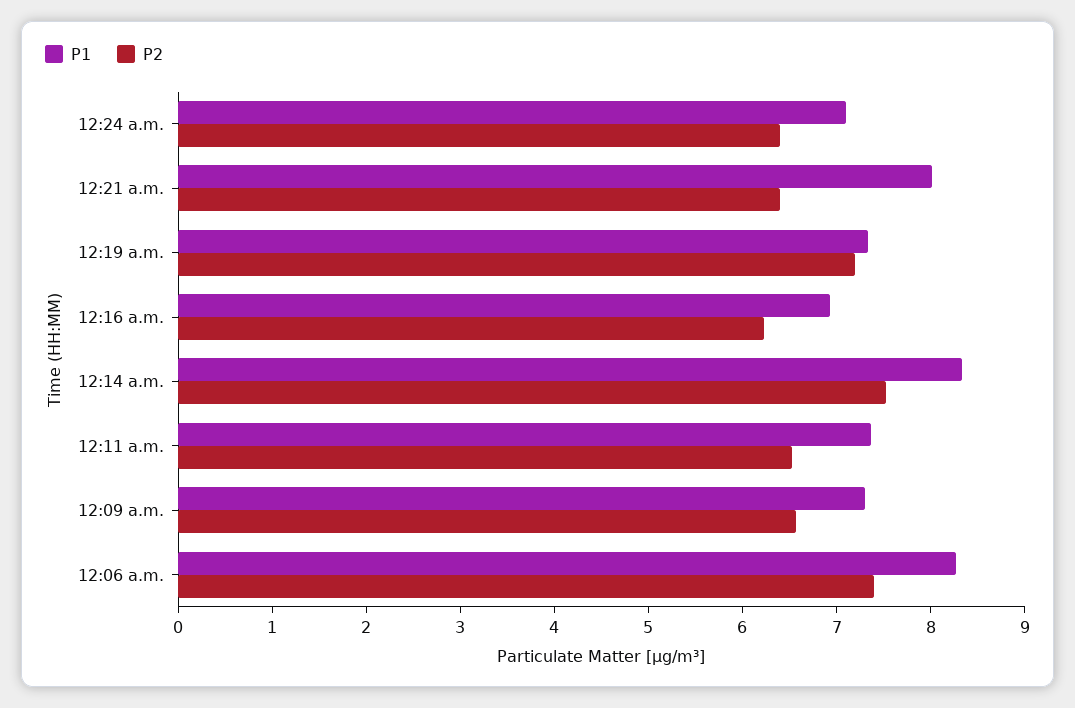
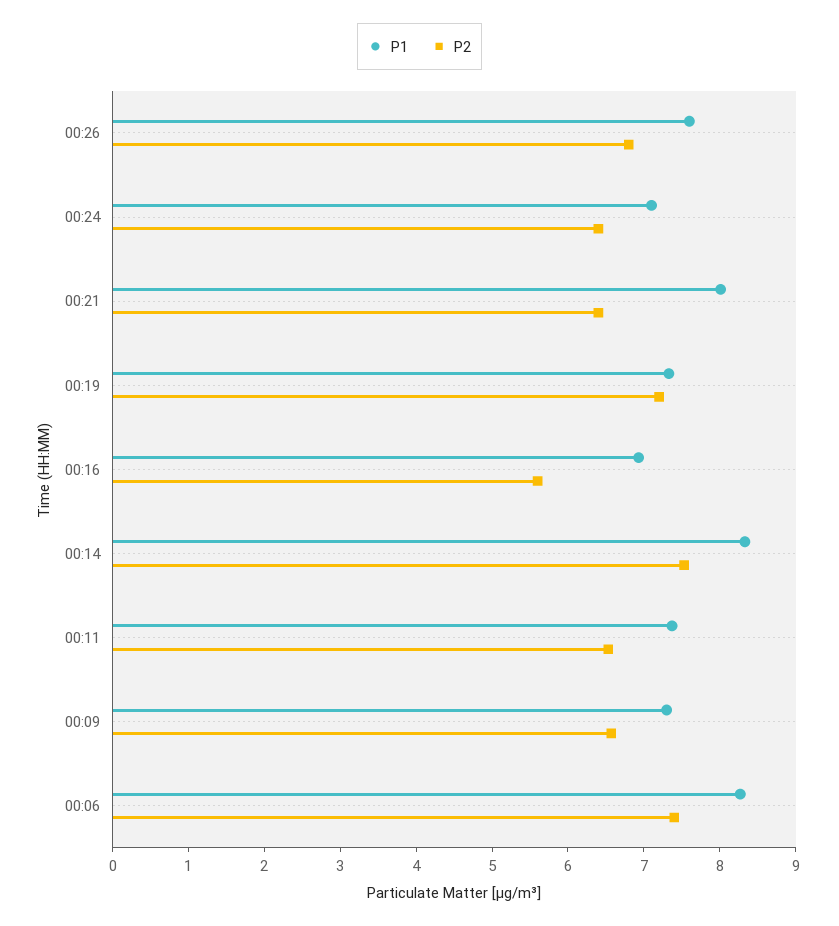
P2, 12:16 a.m.: 6.2 -> 5.6
P1, 00:26: none -> 7.6
P2, 00:26: none -> 6.8

